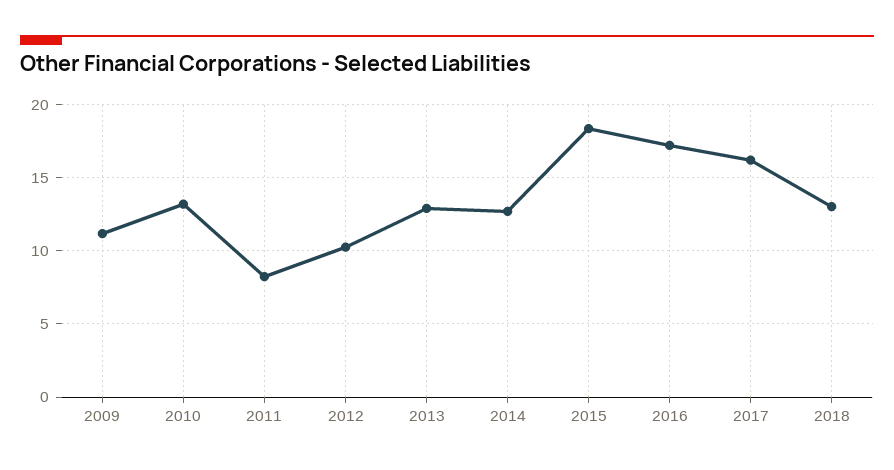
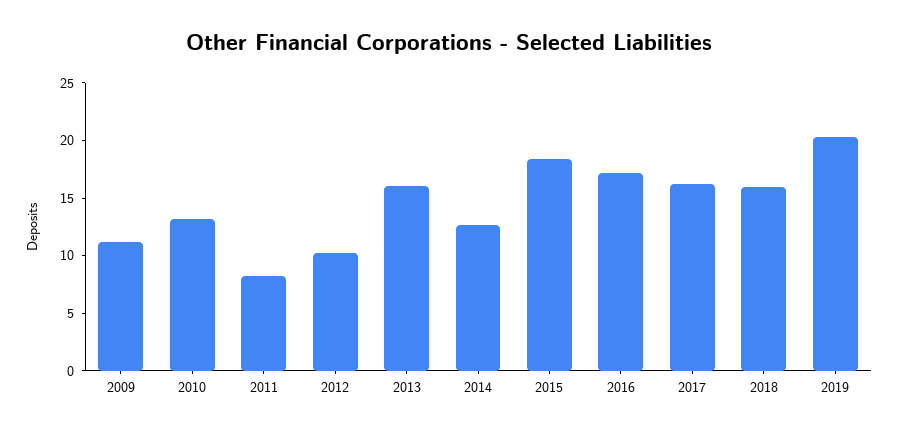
2013: 13 -> 16
2018: 13 -> 16
2019: none -> 20

